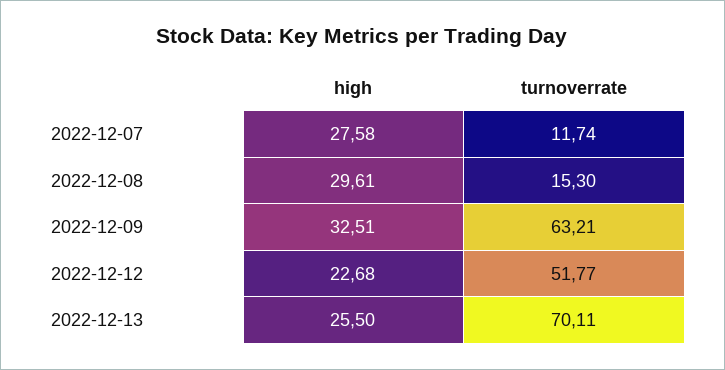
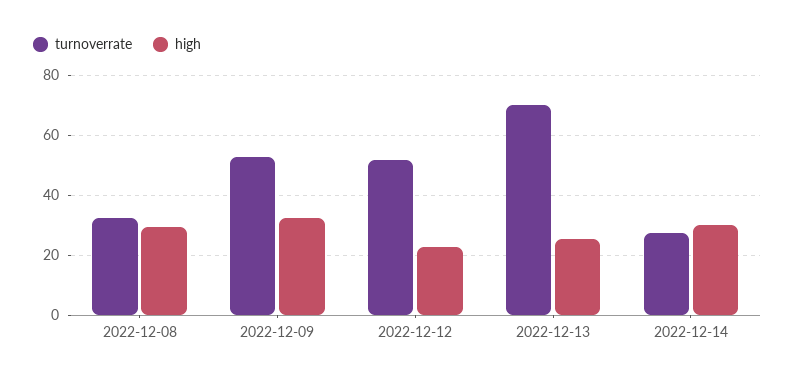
high, 2022-12-07: 27.58 -> none
turnoverrate, 2022-12-07: 11.74 -> none
turnoverrate, 2022-12-08: 15.3 -> 32.5
turnoverrate, 2022-12-09: 63.21 -> 52.5
turnoverrate, 2022-12-14: none -> 27.5
high, 2022-12-14: none -> 30

